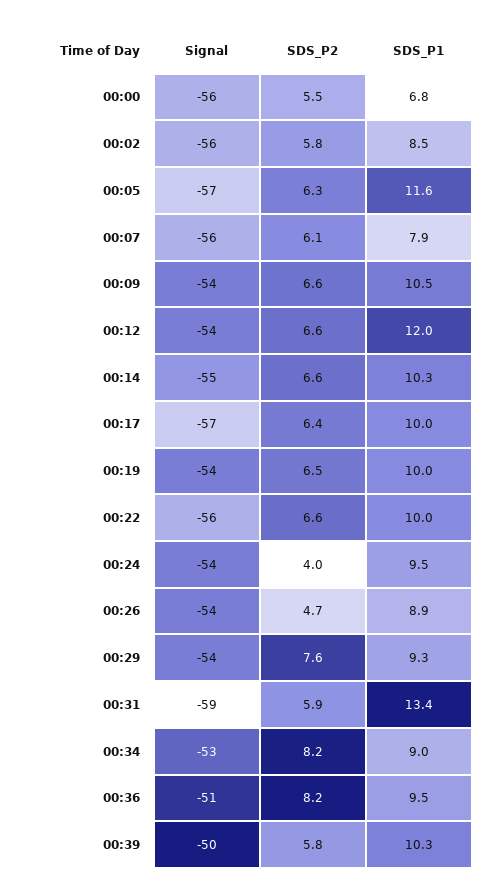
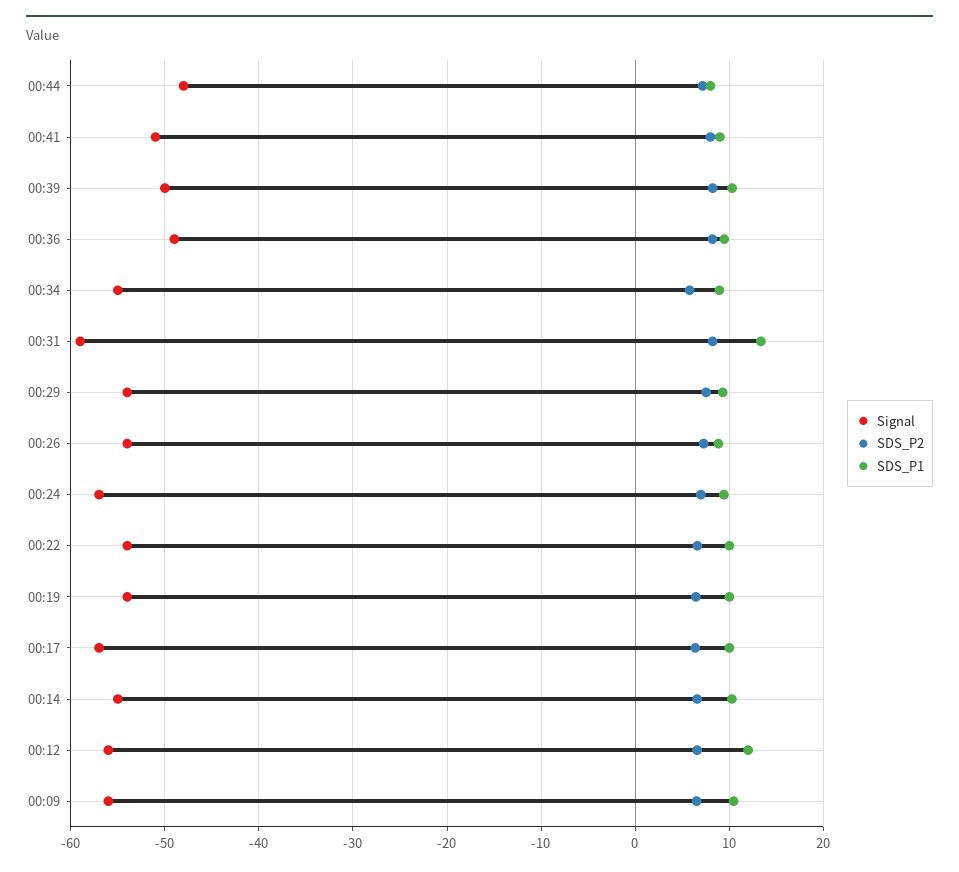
Signal, 00:00: -56 -> none
SDS_P2, 00:00: 5.5 -> none
SDS_P1, 00:00: 6.8 -> none
Signal, 00:02: -56 -> none
SDS_P2, 00:02: 5.8 -> none
SDS_P1, 00:02: 8.5 -> none
Signal, 00:05: -57 -> none
SDS_P2, 00:05: 6.3 -> none
SDS_P1, 00:05: 11.6 -> none
Signal, 00:07: -56 -> none
SDS_P2, 00:07: 6.1 -> none
SDS_P1, 00:07: 7.9 -> none
Signal, 00:09: -54 -> -56
Signal, 00:12: -54 -> -56
Signal, 00:22: -56 -> -54
Signal, 00:24: -54 -> -57
SDS_P2, 00:24: 4 -> 7
SDS_P2, 00:26: 4.7 -> 7
SDS_P2, 00:31: 5.9 -> 8
Signal, 00:34: -53 -> -55
SDS_P2, 00:34: 8.2 -> 6
Signal, 00:36: -51 -> -49
SDS_P2, 00:39: 5.8 -> 8
Signal, 00:44: none -> -48
SDS_P2, 00:44: none -> 7
SDS_P1, 00:44: none -> 8
Signal, 00:41: none -> -51
SDS_P2, 00:41: none -> 8
SDS_P1, 00:41: none -> 9

